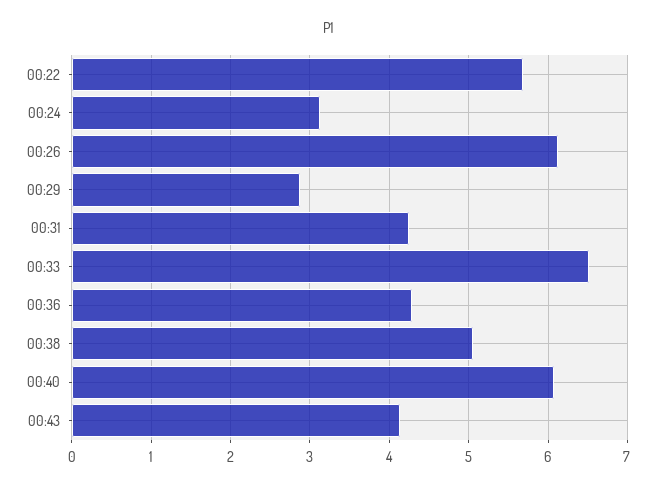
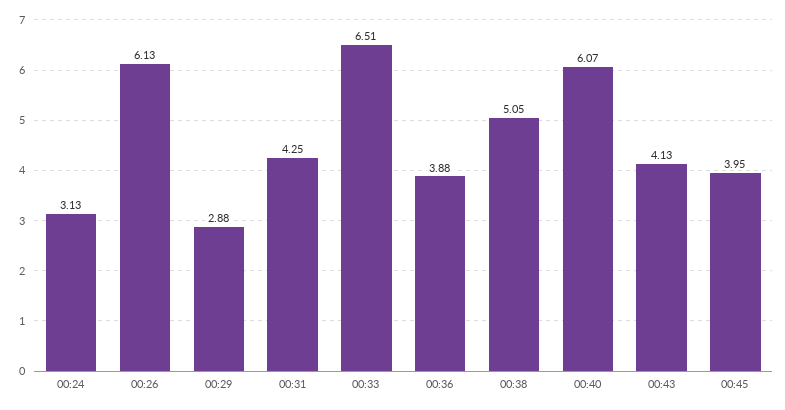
00:22: 5.7 -> none
00:36: 4.3 -> 3.88
00:45: none -> 3.95

